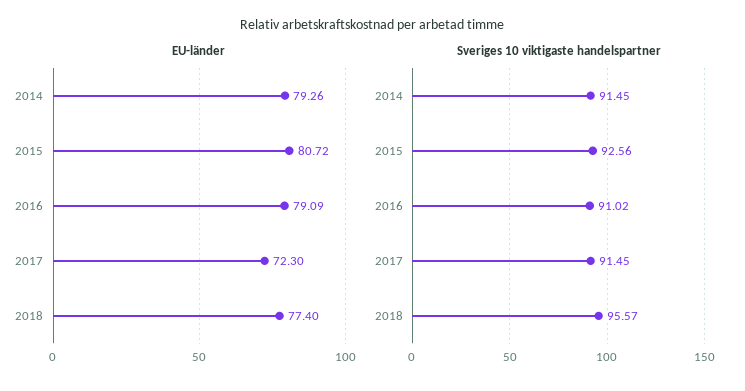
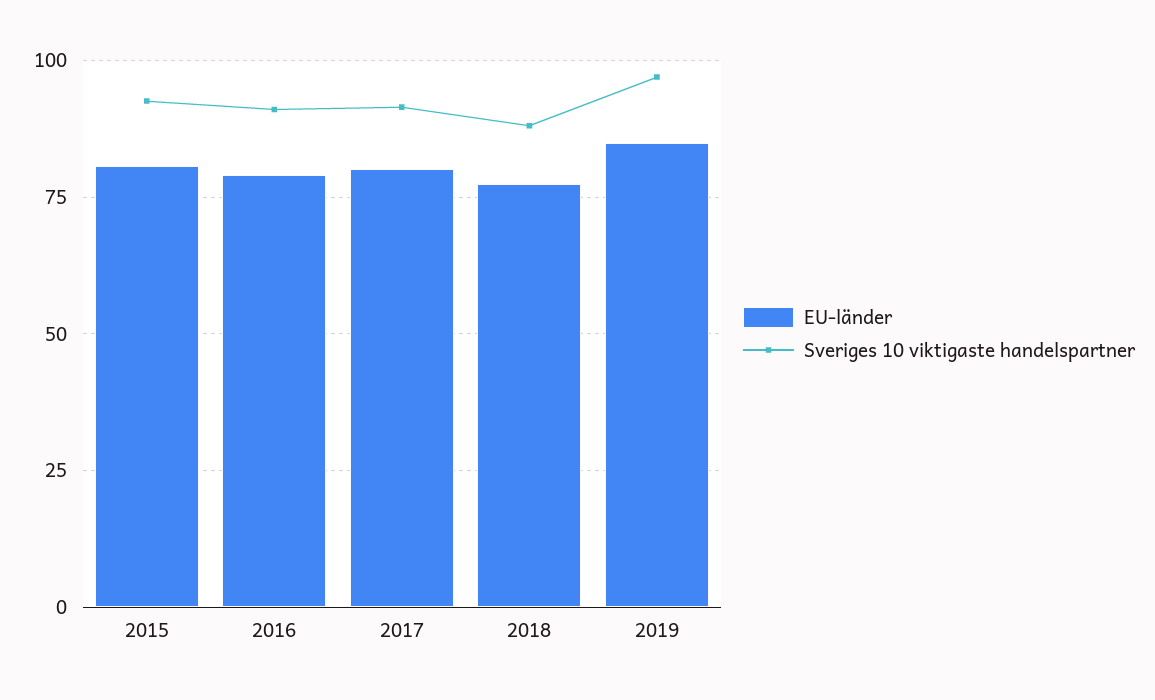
EU-länder, 2014: 79.26 -> none
EU-länder, 2017: 72.3 -> 80
Sveriges 10 viktigaste handelspartner, 2014: 91.45 -> none
Sveriges 10 viktigaste handelspartner, 2018: 95.57 -> 87.5
EU-länder, 2019: none -> 85
Sveriges 10 viktigaste handelspartner, 2019: none -> 97.5

